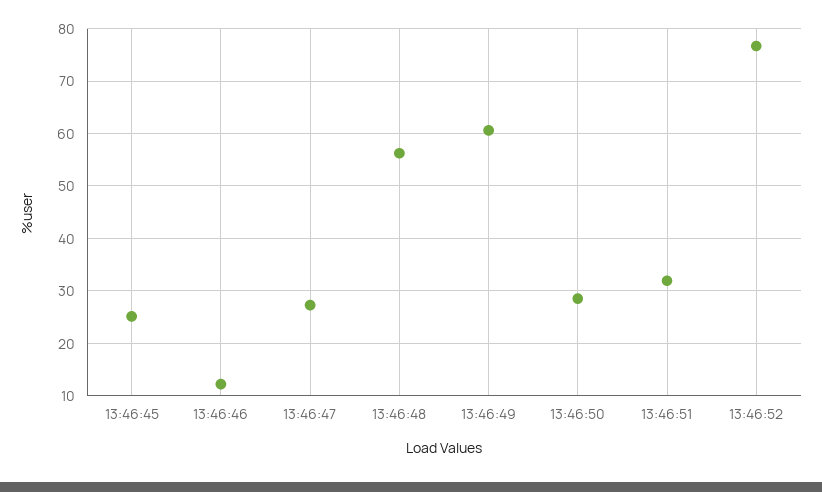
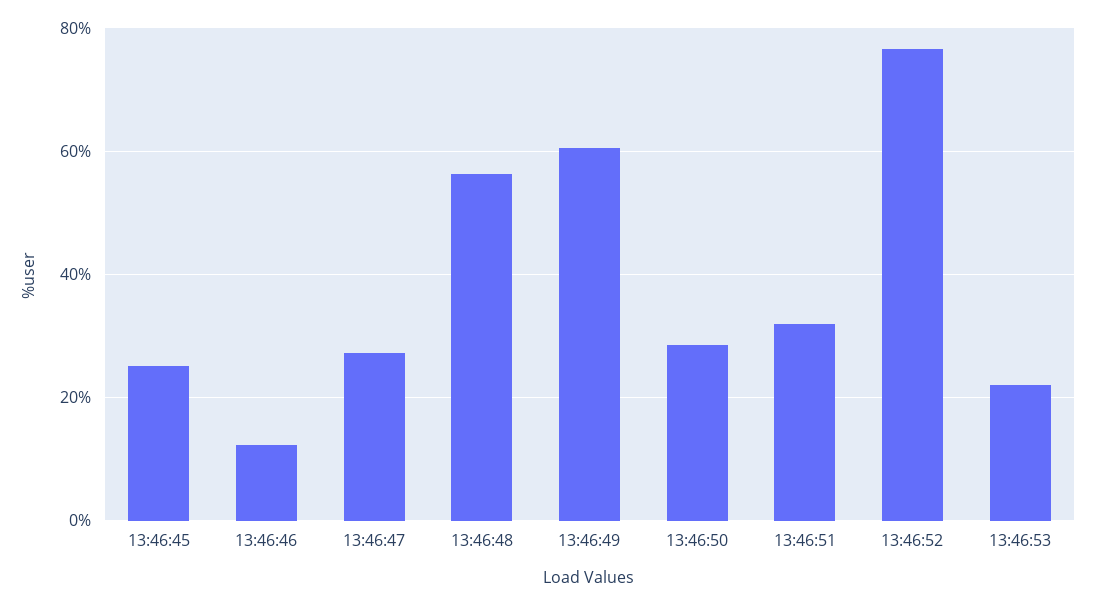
13:46:53: none -> 22

